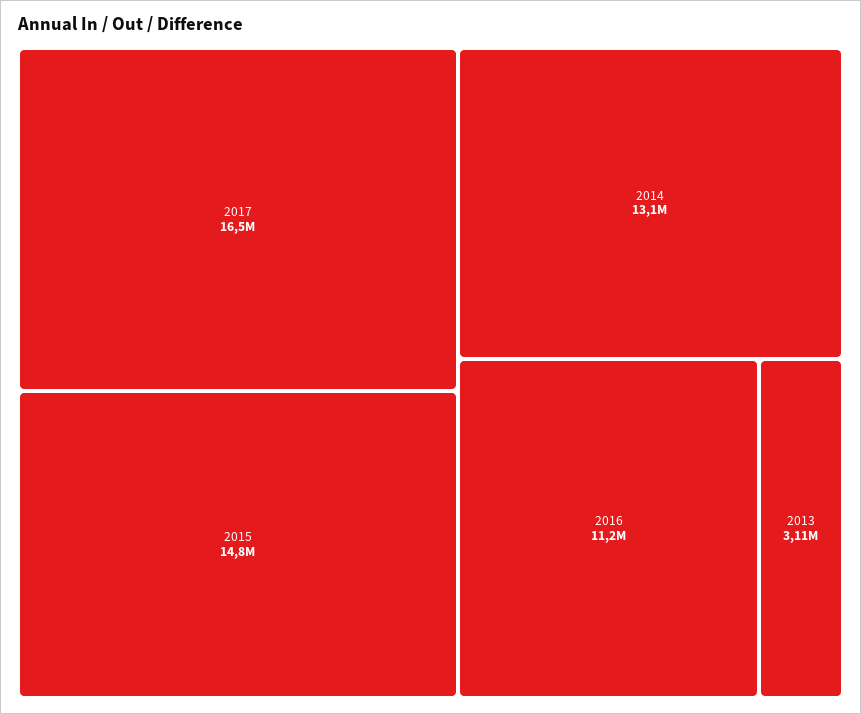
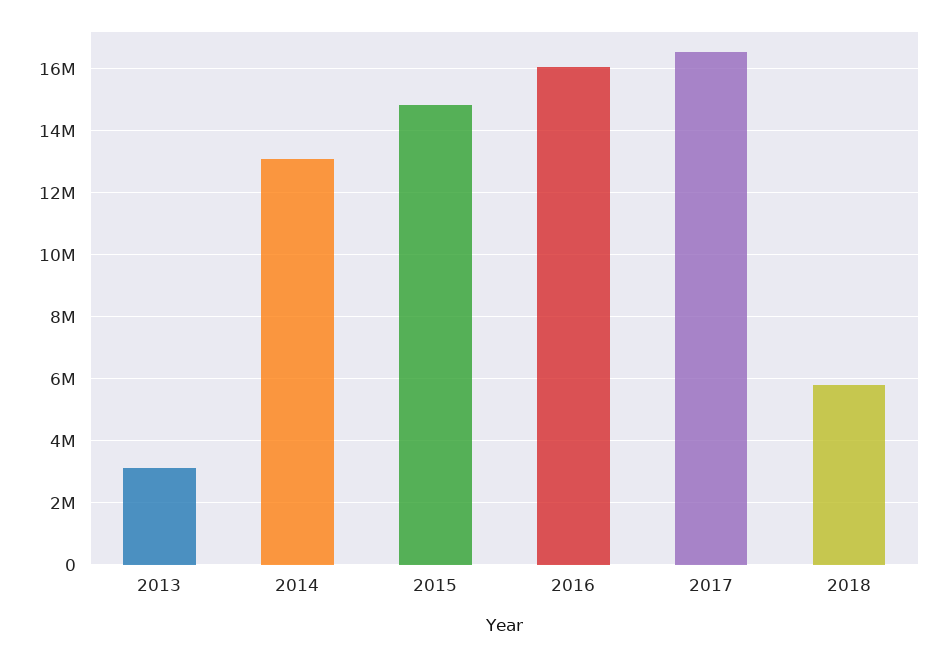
2016: 11200000 -> 16000000
2018: none -> 5800000

